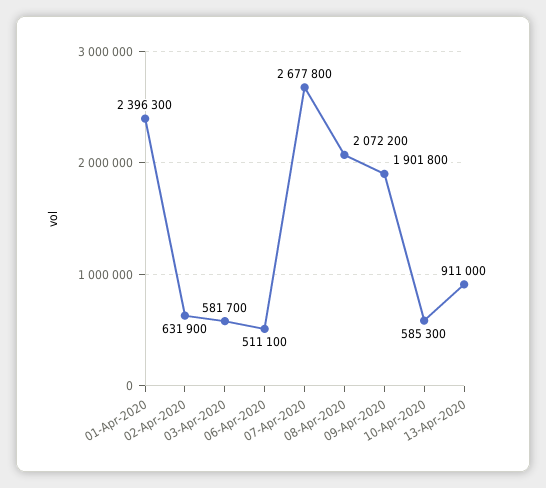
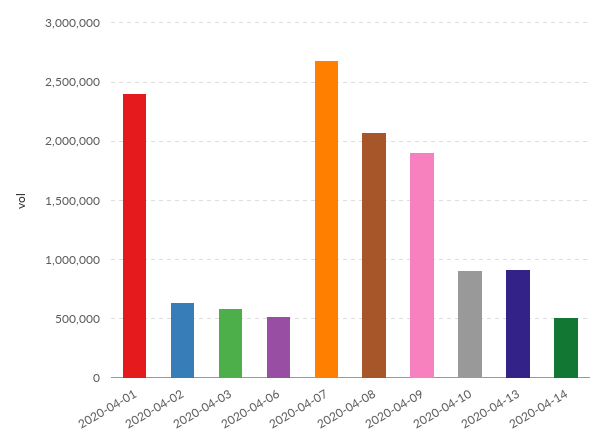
10-Apr-2020: 585300 -> 900000
2020-04-14: none -> 500000

